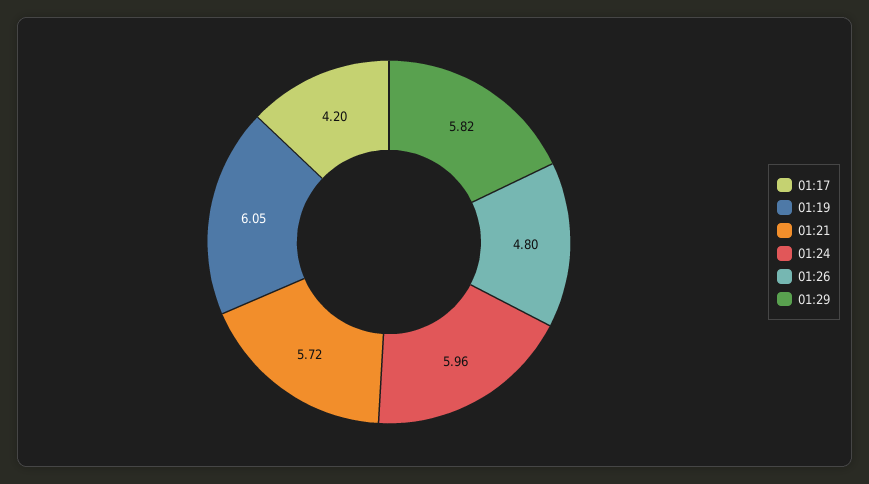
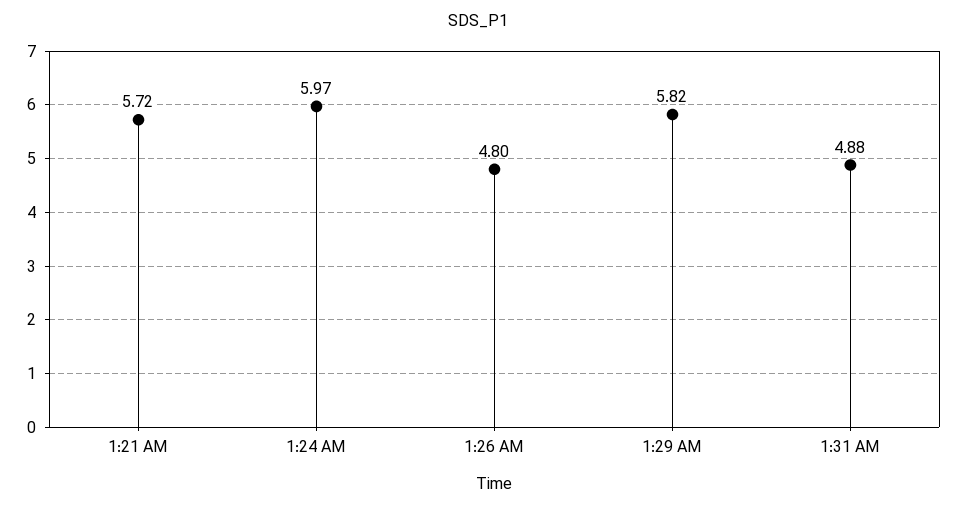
01:17: 4.2 -> none
01:19: 6.05 -> none
01:24: 5.96 -> 5.97
1:31 AM: none -> 4.88

